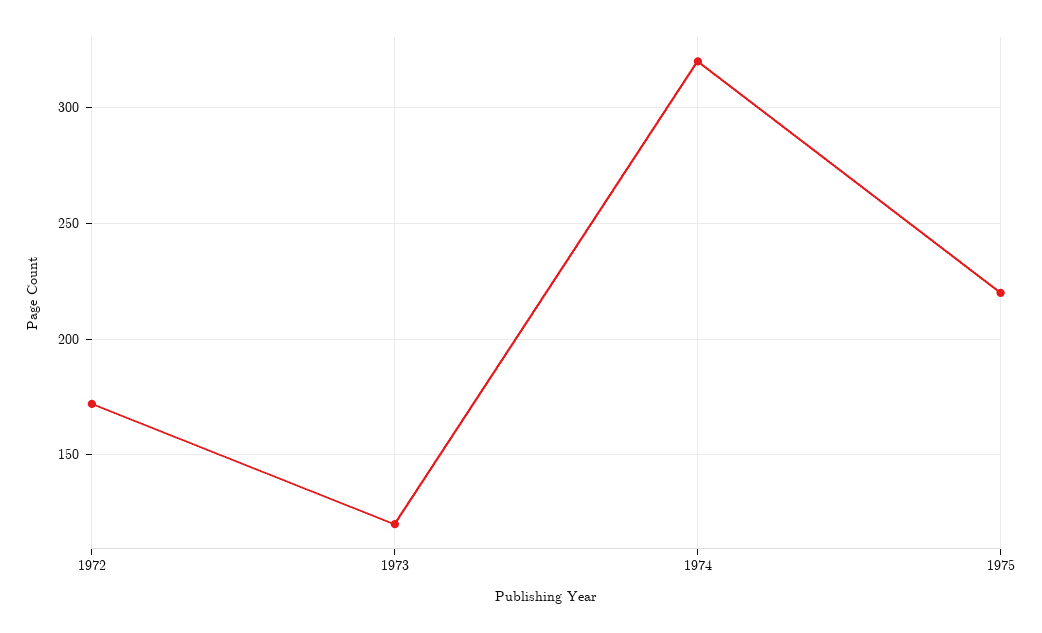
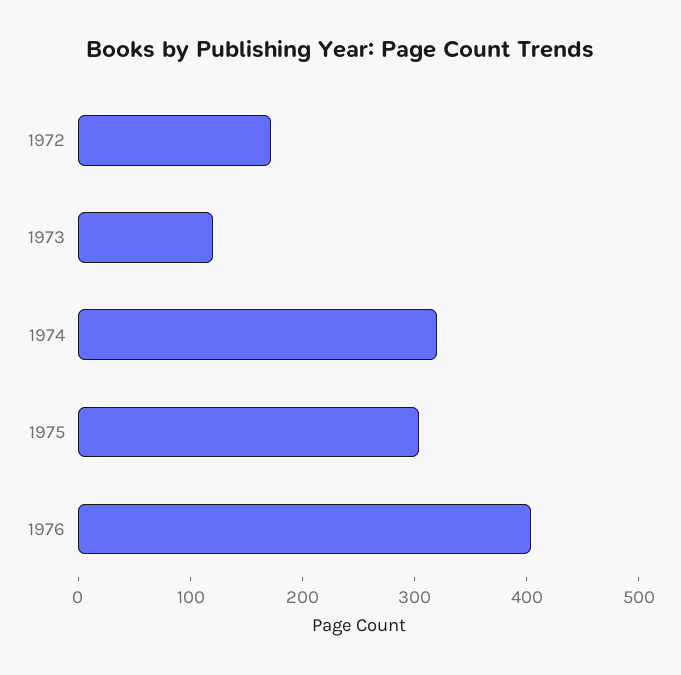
1975: 220 -> 300
1976: none -> 400

